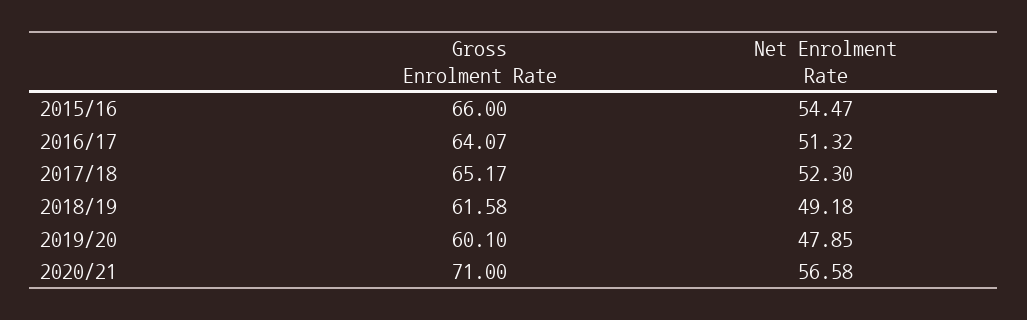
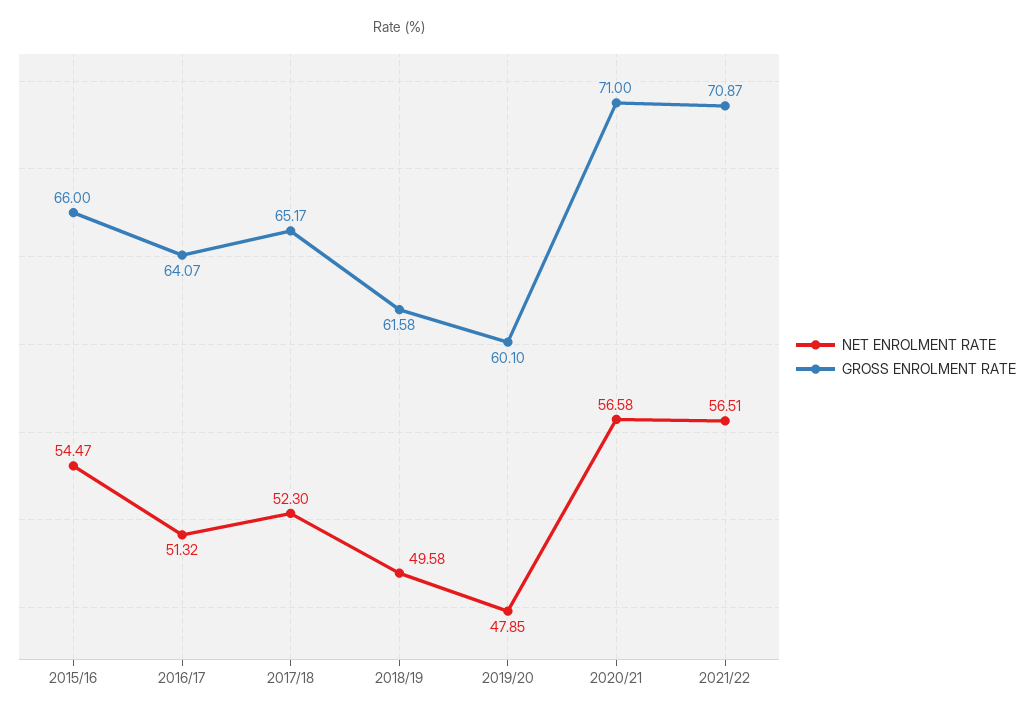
Net Enrolment Rate, 2018/19: 49.18 -> 49.58
Net Enrolment Rate, 2021/22: none -> 56.51
Gross Enrolment Rate, 2021/22: none -> 70.87

